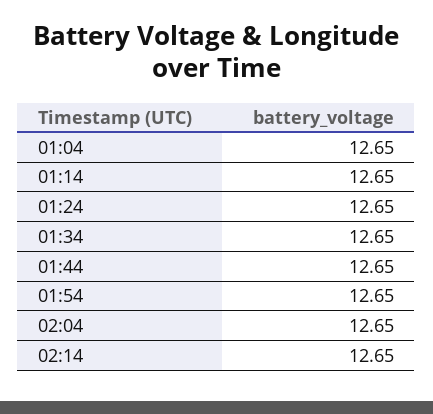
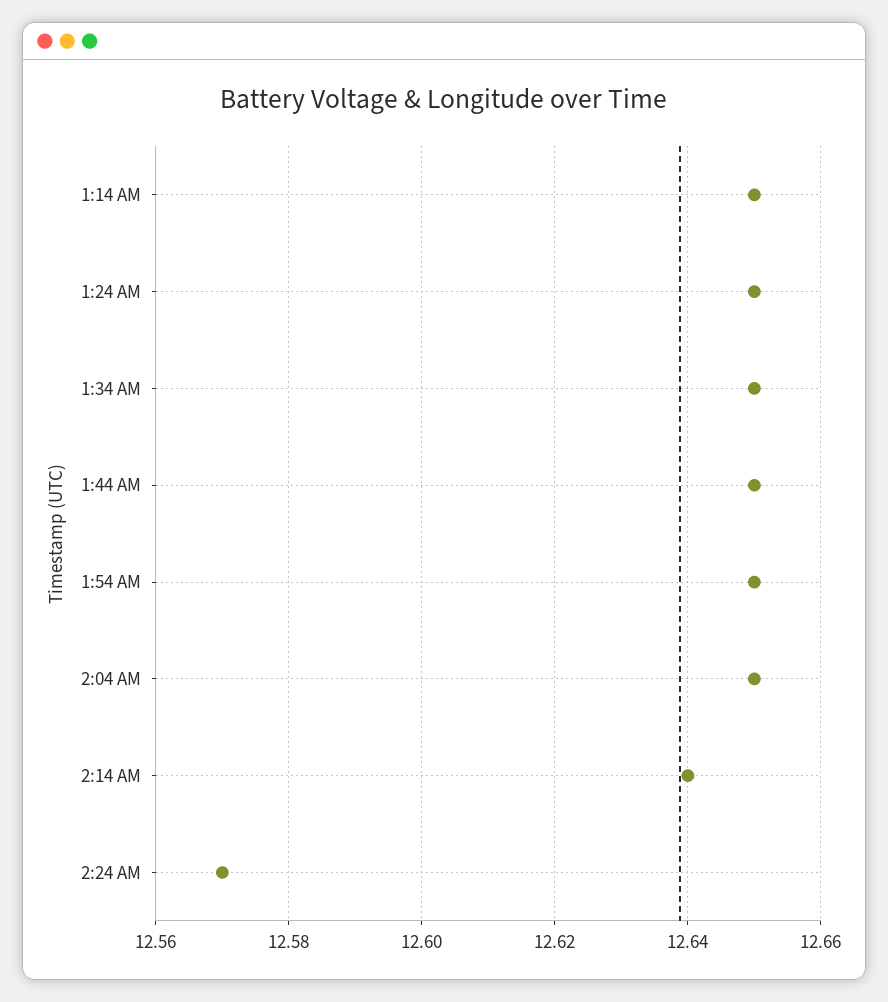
01:04: 12.65 -> none
02:14: 12.65 -> 12.64
2:24 AM: none -> 12.57

